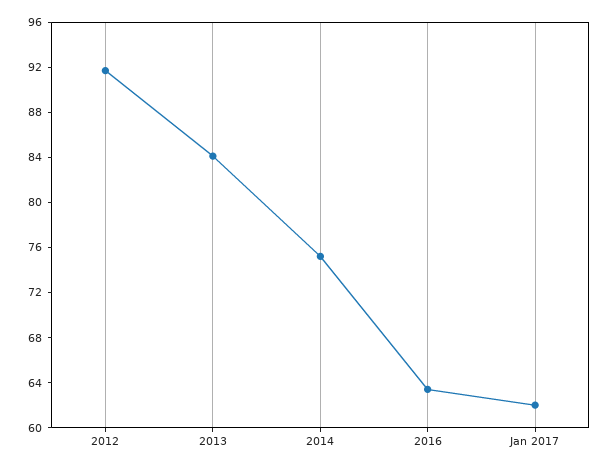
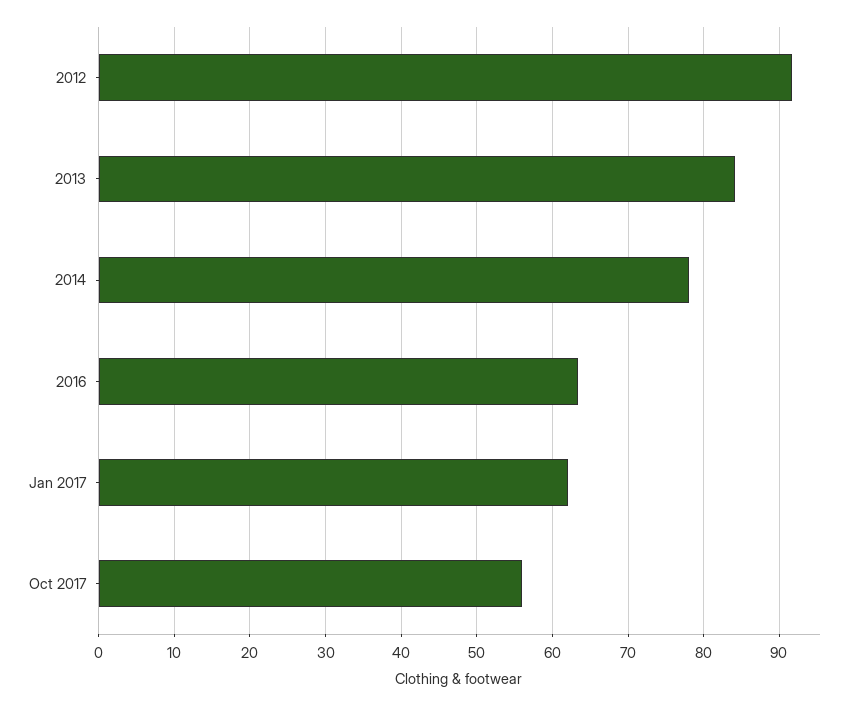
2014: 75 -> 78
Oct 2017: none -> 56

